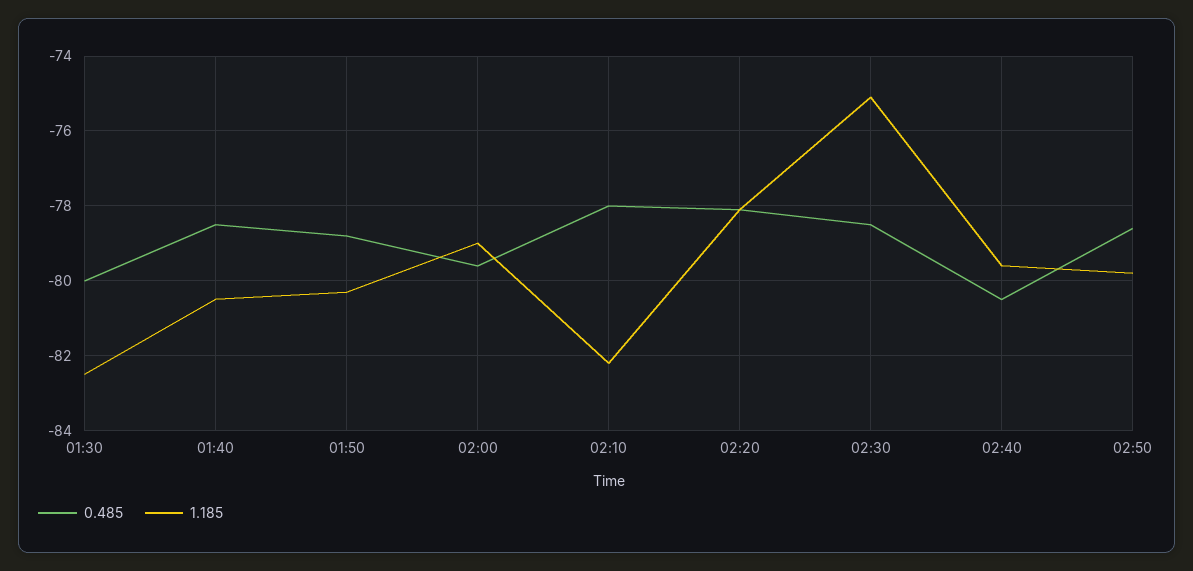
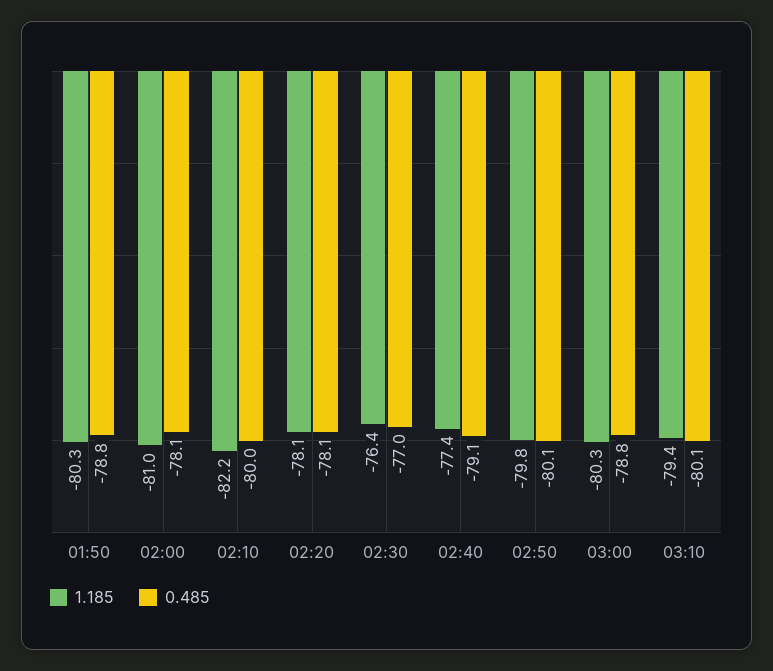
0.485, 01:30: -80 -> none
1.185, 01:30: -82.5 -> none
0.485, 01:40: -78.5 -> none
1.185, 01:40: -80.5 -> none
0.485, 02:00: -79.5 -> -78.1
1.185, 02:00: -79 -> -81
0.485, 02:10: -78 -> -80
0.485, 02:30: -78.5 -> -77
1.185, 02:30: -75 -> -76.4
0.485, 02:40: -80.5 -> -79.1
1.185, 02:40: -79.5 -> -77.4
0.485, 02:50: -78.5 -> -80.1
1.185, 03:00: none -> -80.3
0.485, 03:00: none -> -78.8
1.185, 03:10: none -> -79.4
0.485, 03:10: none -> -80.1

